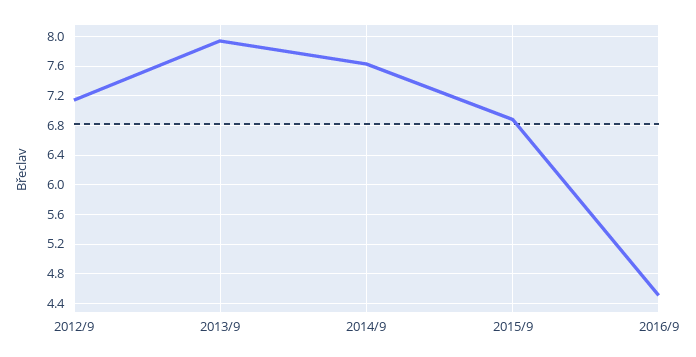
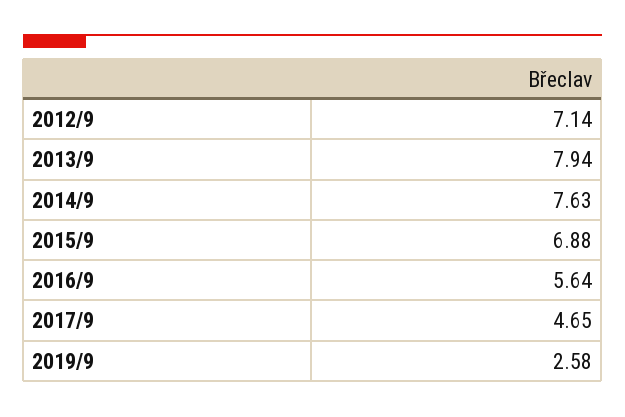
2016/9: 4.5 -> 5.64
2017/9: none -> 4.65
2019/9: none -> 2.58

